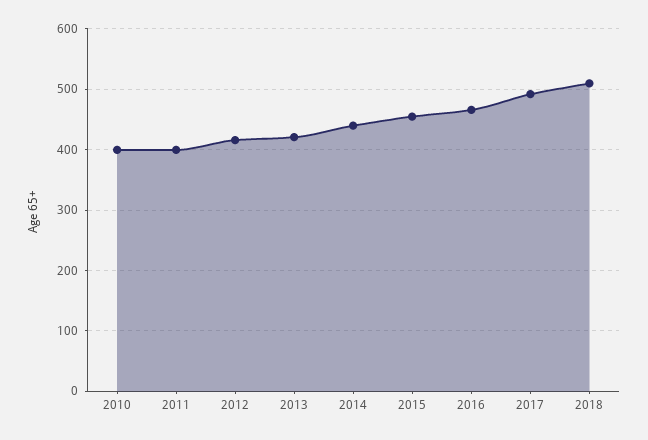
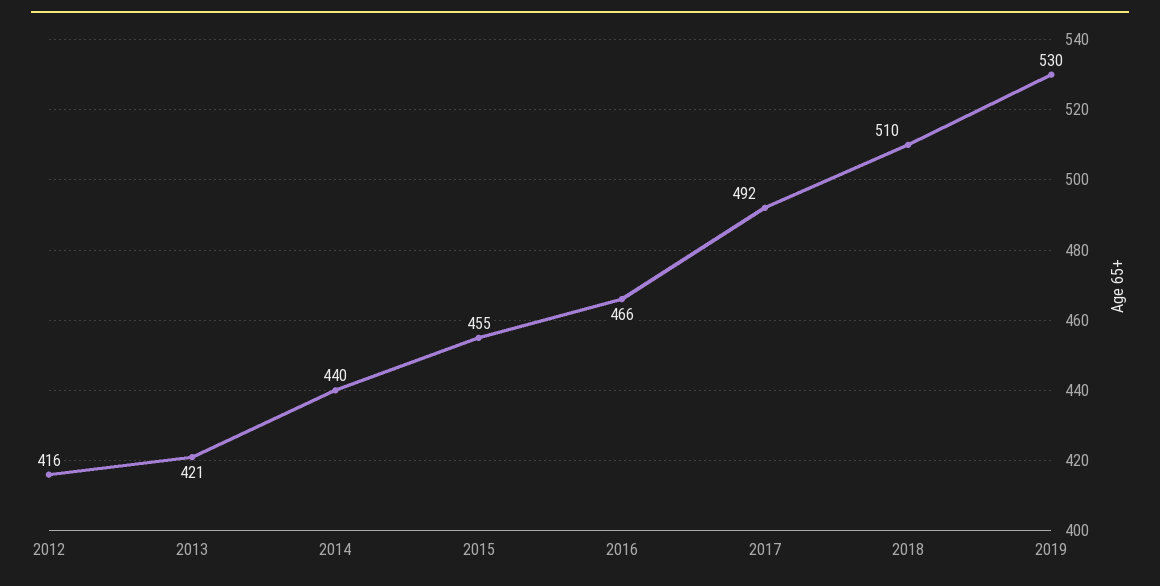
2010: 400 -> none
2011: 400 -> none
2019: none -> 530

